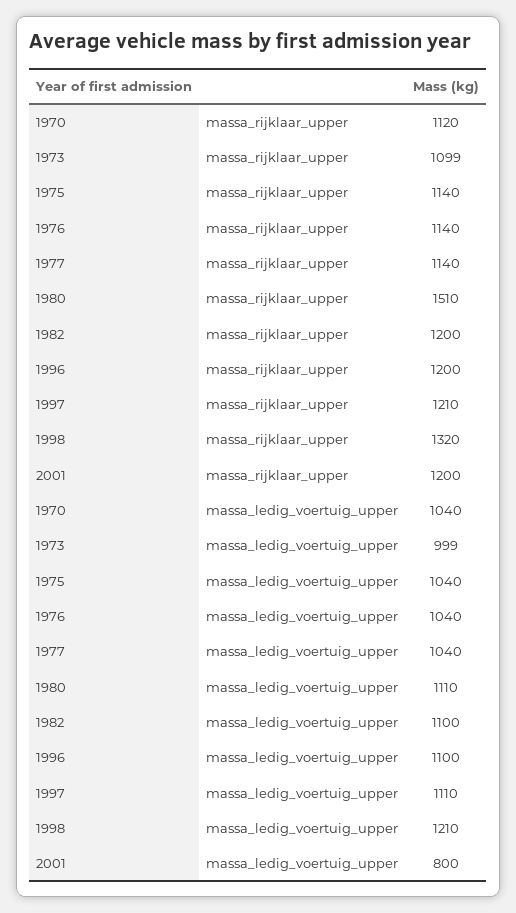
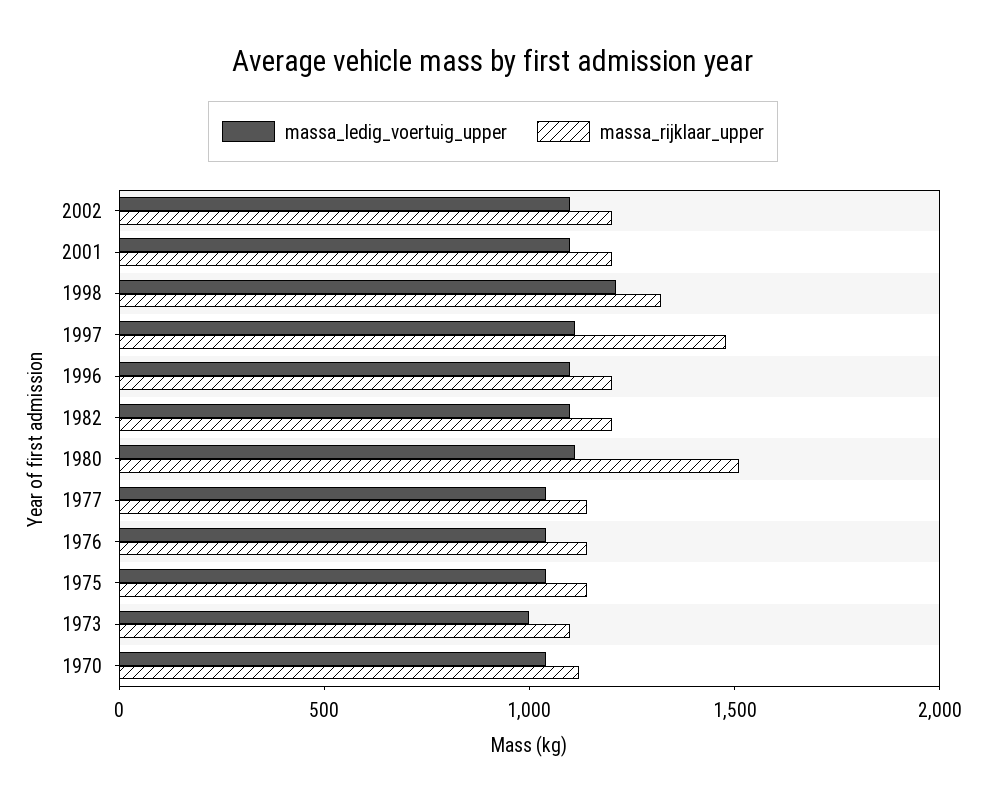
massa_rijklaar_upper, 1997: 1210 -> 1500
massa_ledig_voertuig_upper, 2001: 800 -> 1100
massa_ledig_voertuig_upper, 2002: none -> 1100
massa_rijklaar_upper, 2002: none -> 1200

